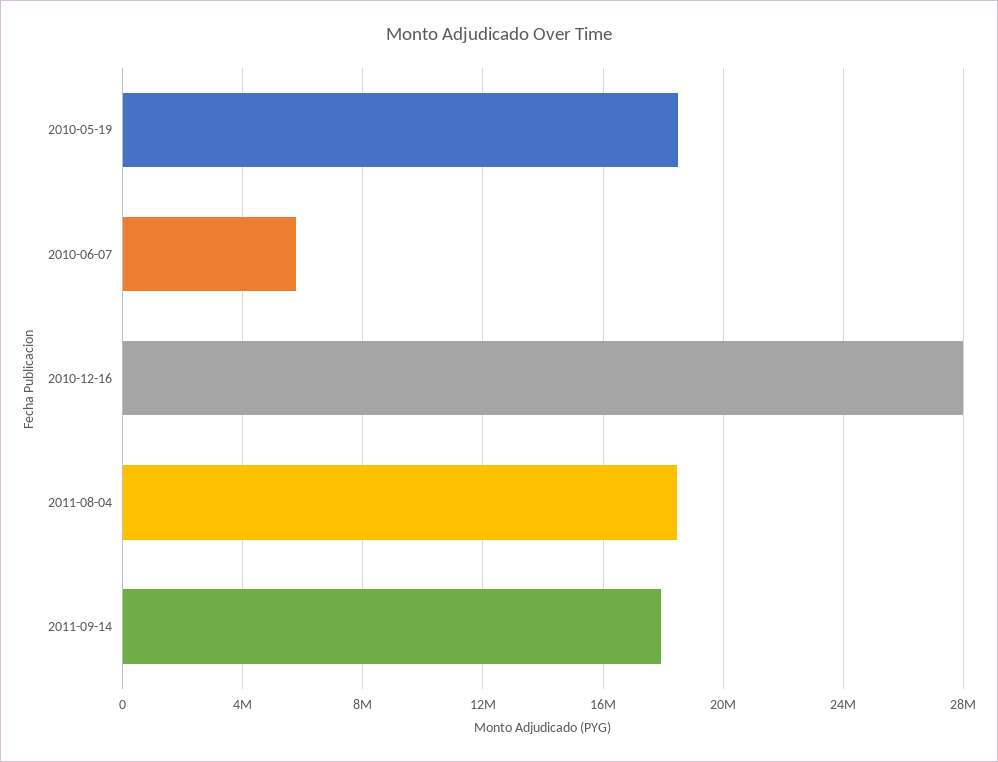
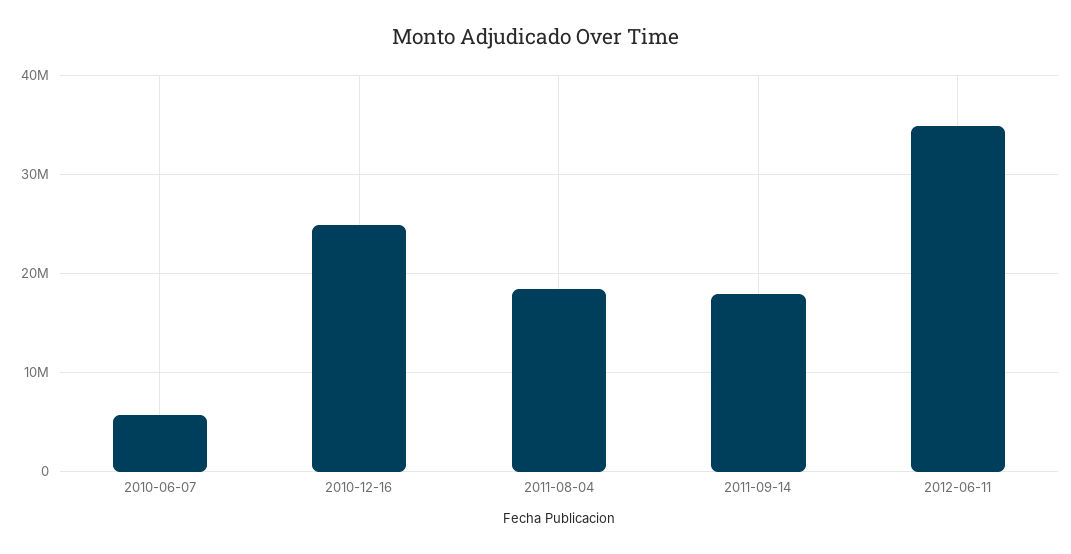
2010-05-19: 18500000 -> none
2010-12-16: 28000000 -> 25000000
2012-06-11: none -> 35000000

